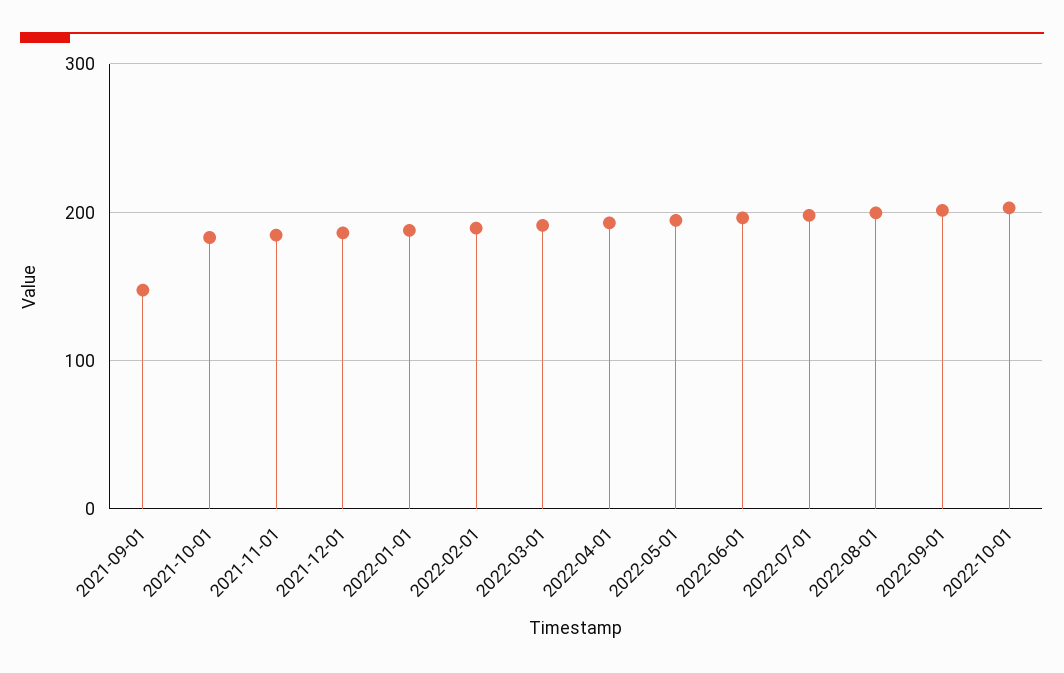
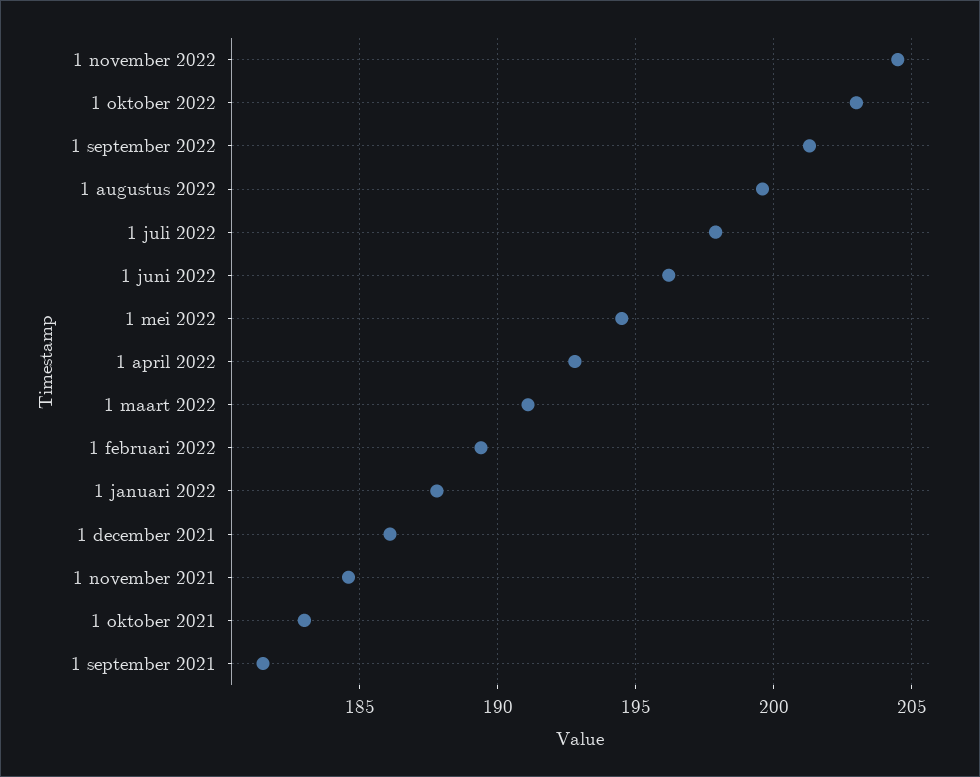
2021-09-01: 150 -> 181.5
1 november 2022: none -> 204.5

